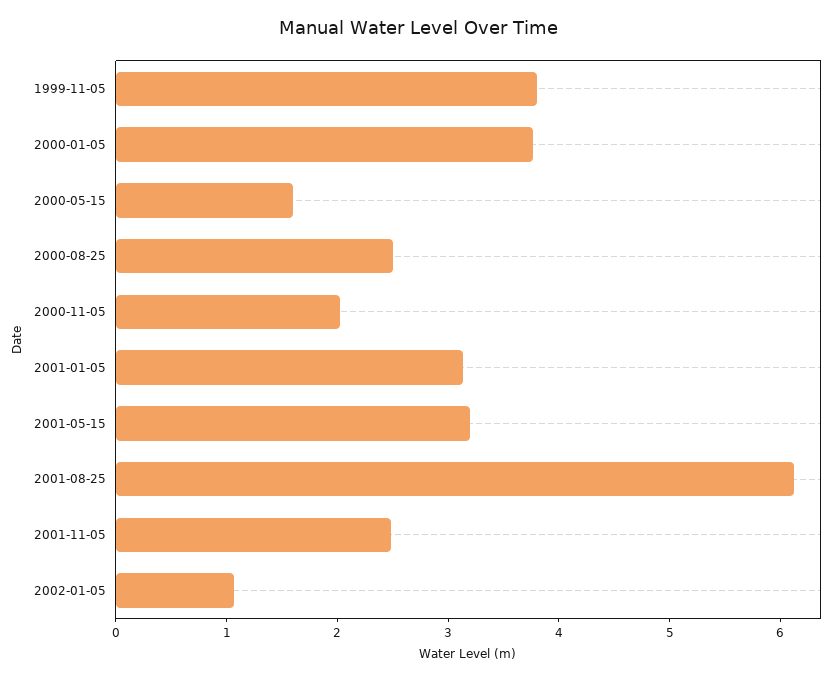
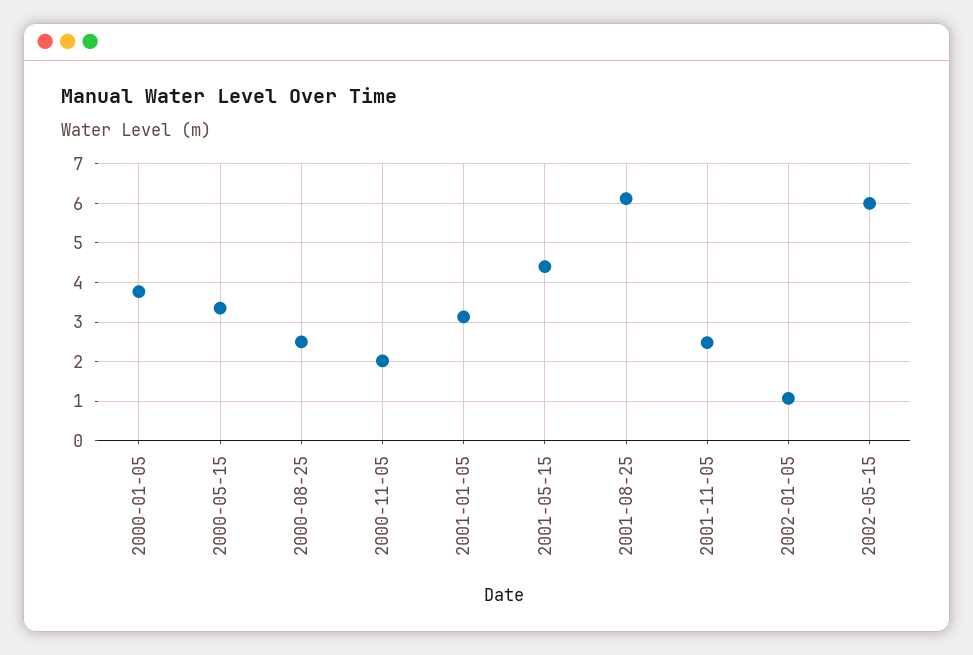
1999-11-05: 3.8 -> none
2000-05-15: 1.6 -> 3.4
2001-05-15: 3.2 -> 4.4
2002-05-15: none -> 6

